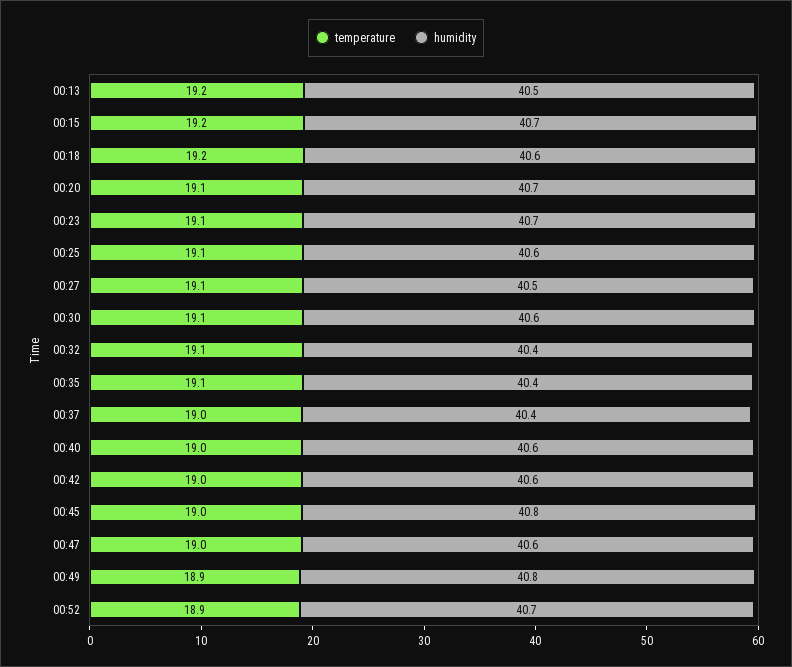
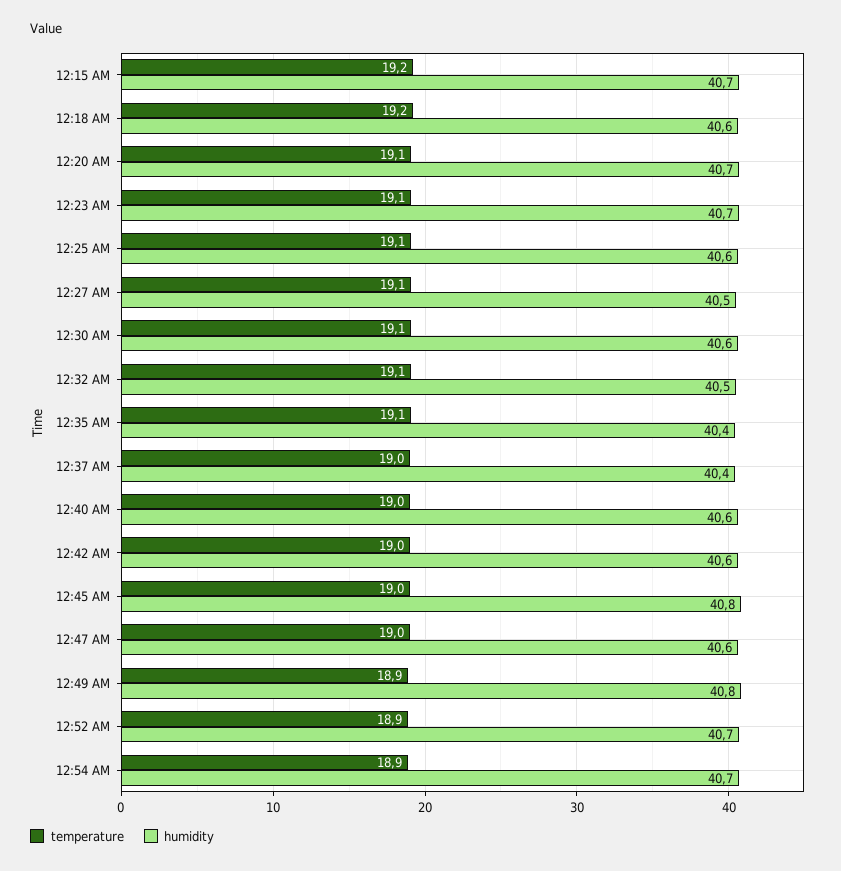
temperature, 00:13: 19.2 -> none
humidity, 00:13: 40.5 -> none
humidity, 00:32: 40.4 -> 40.5
temperature, 12:54 AM: none -> 18.9
humidity, 12:54 AM: none -> 40.7

